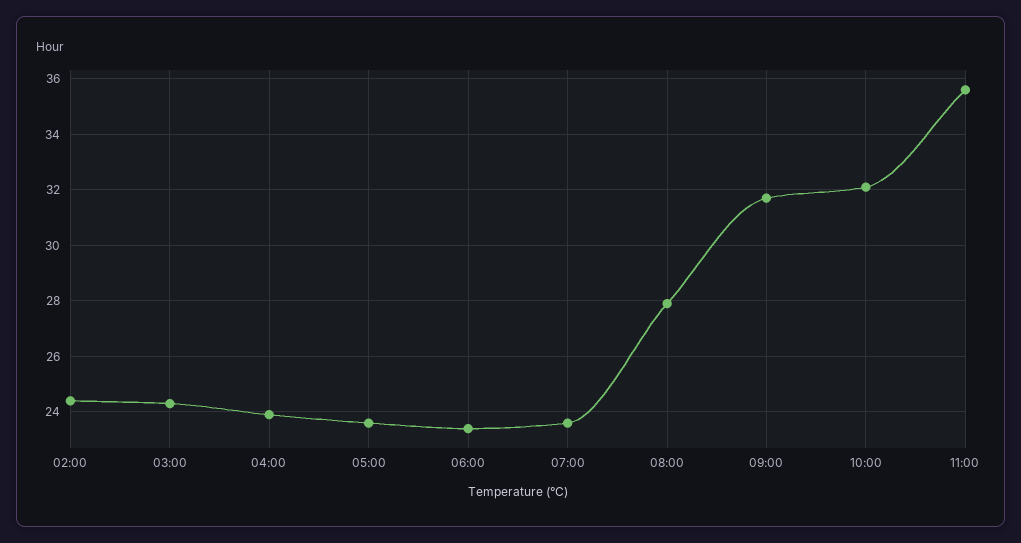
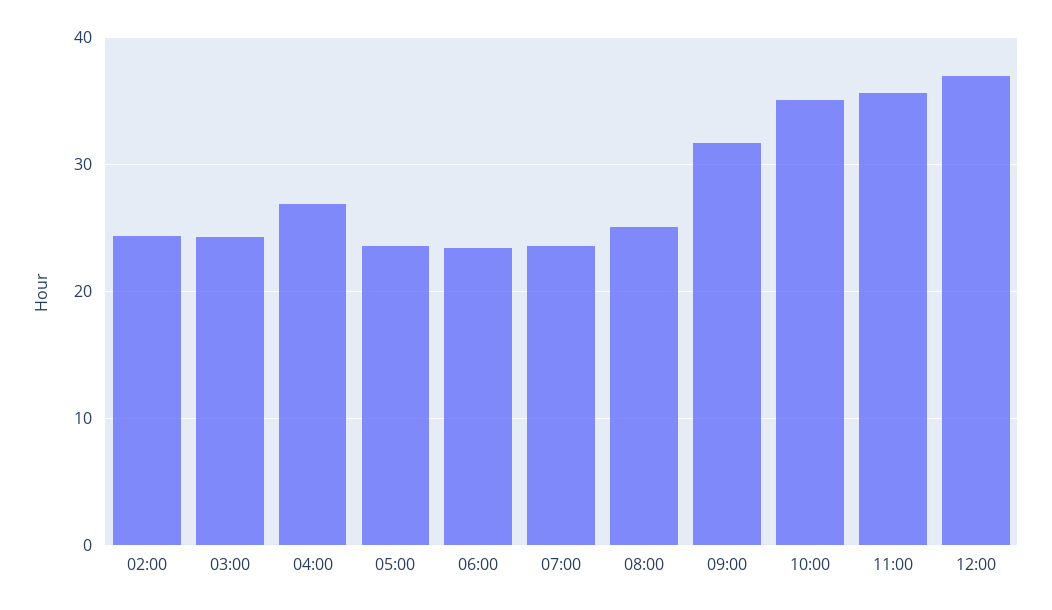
04:00: 24 -> 27
08:00: 28 -> 25
10:00: 32 -> 35
12:00: none -> 37

